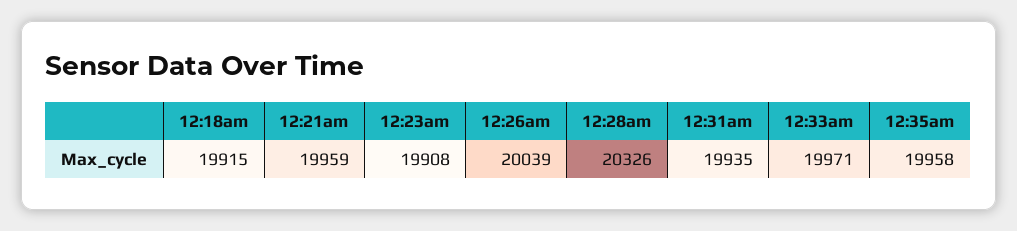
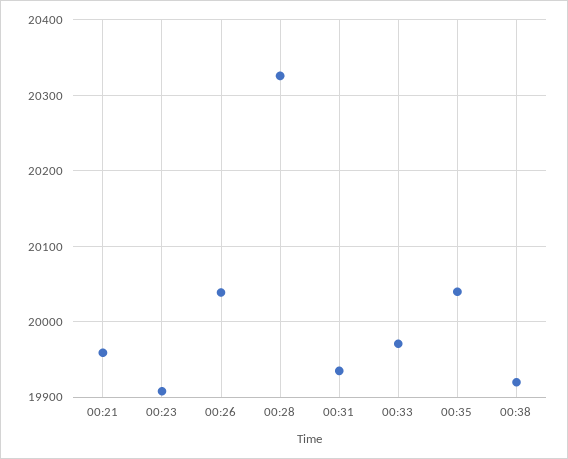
12:18am: 19915 -> none
12:35am: 19958 -> 20040
00:38: none -> 19920

